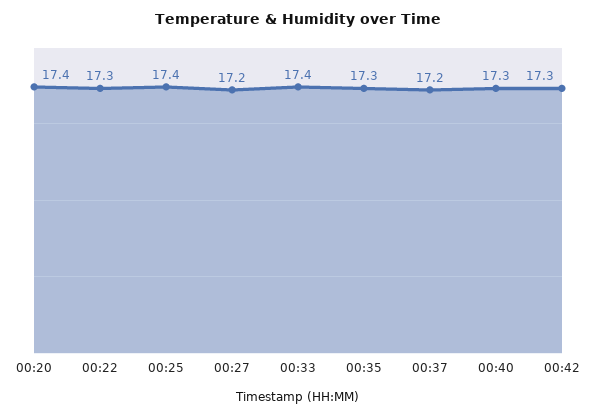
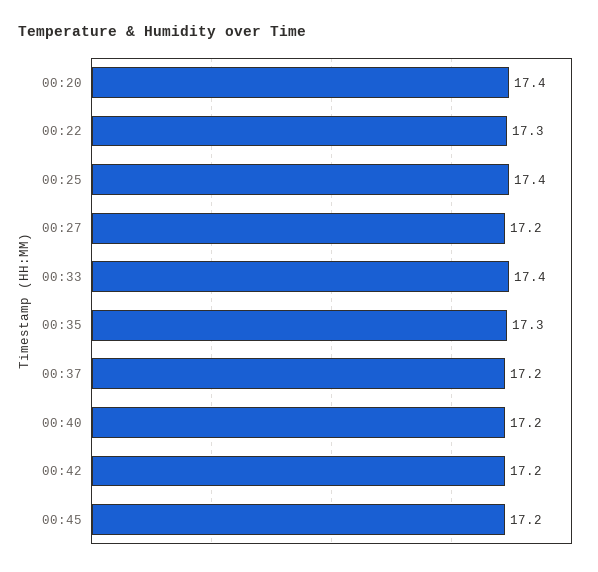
00:40: 17.3 -> 17.2
00:42: 17.3 -> 17.2
00:45: none -> 17.2

